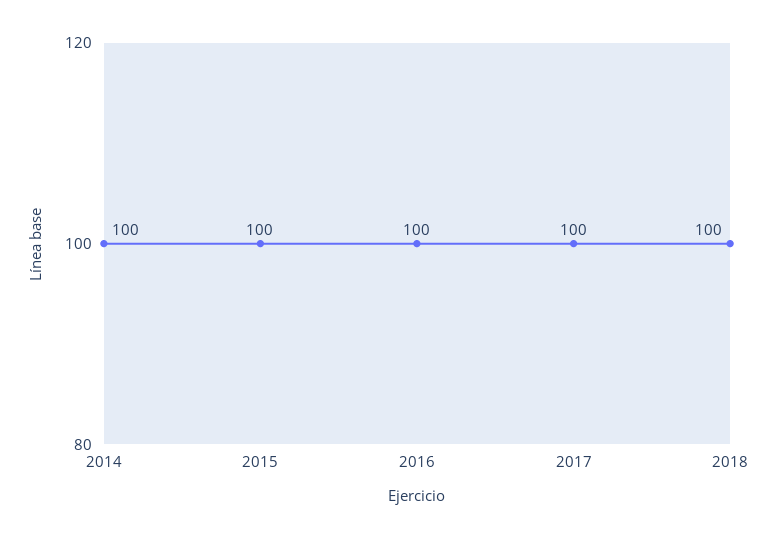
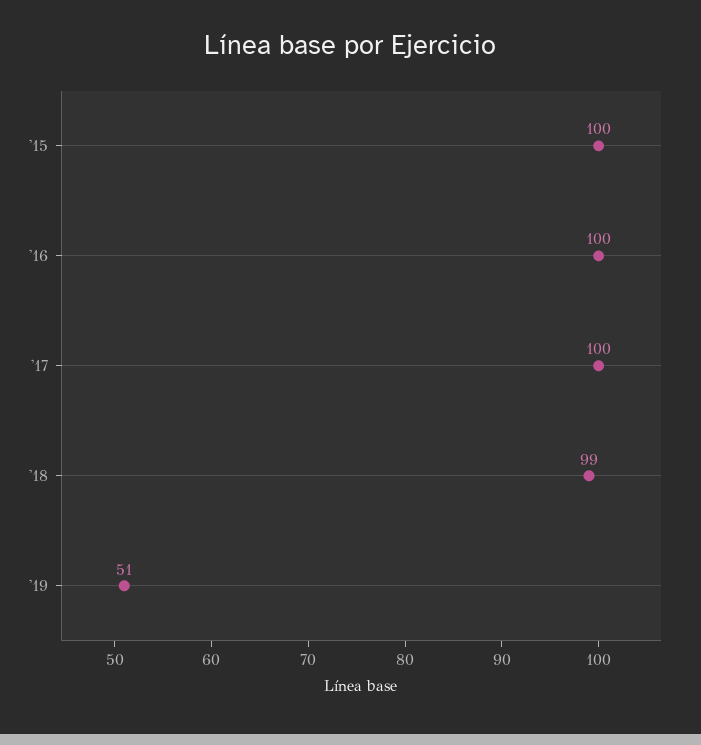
2014: 100 -> none
2018: 100 -> 99
'19: none -> 51

